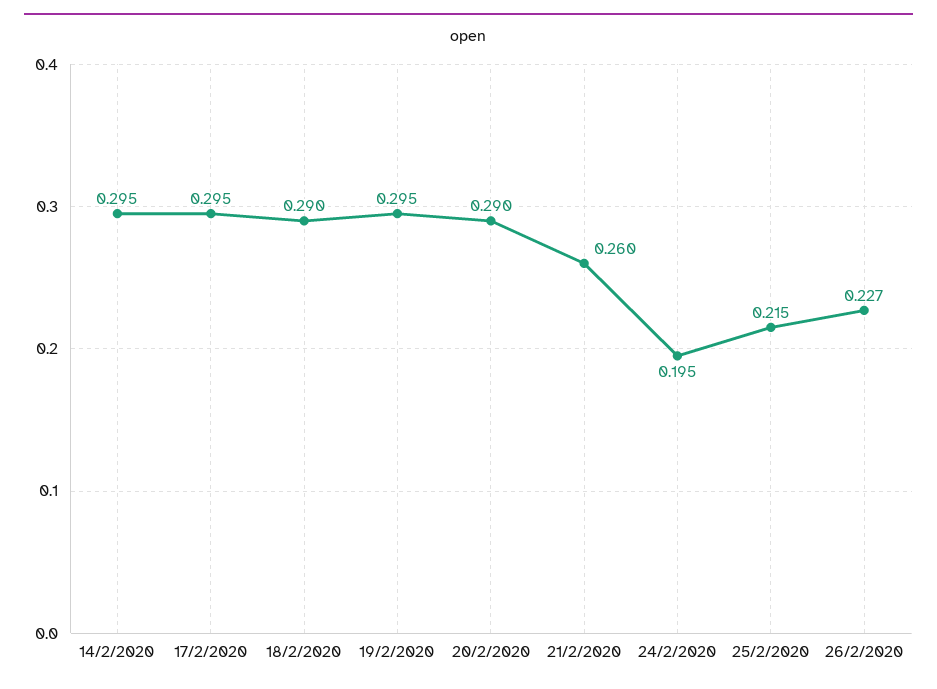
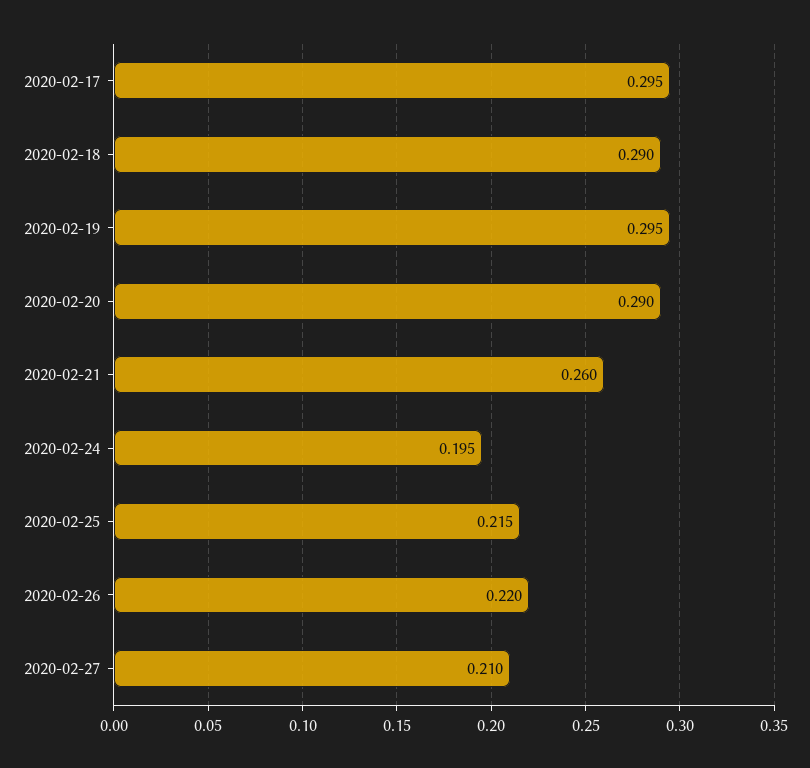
14/2/2020: 0.295 -> none
26/2/2020: 0.227 -> 0.22
2020-02-27: none -> 0.21

